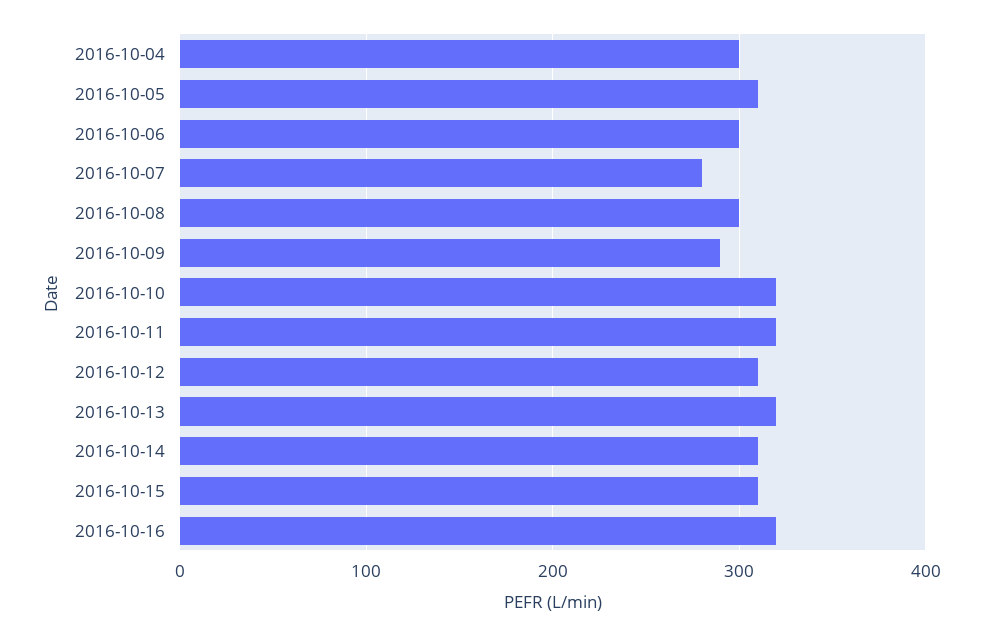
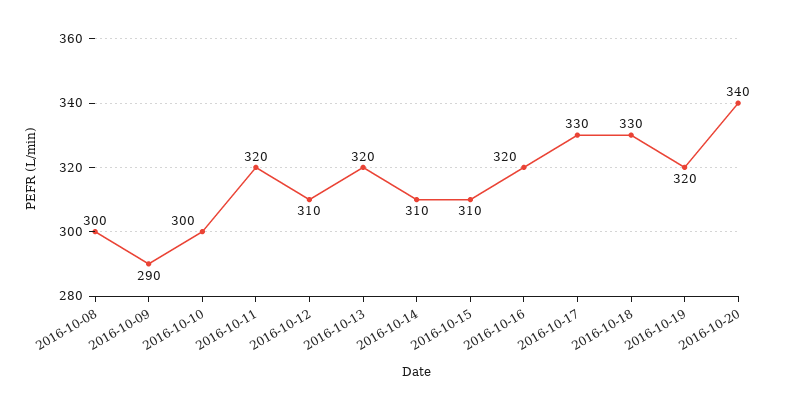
2016-10-04: 300 -> none
2016-10-05: 310 -> none
2016-10-06: 300 -> none
2016-10-07: 280 -> none
2016-10-10: 320 -> 300
2016-10-17: none -> 330
2016-10-18: none -> 330
2016-10-19: none -> 320
2016-10-20: none -> 340

